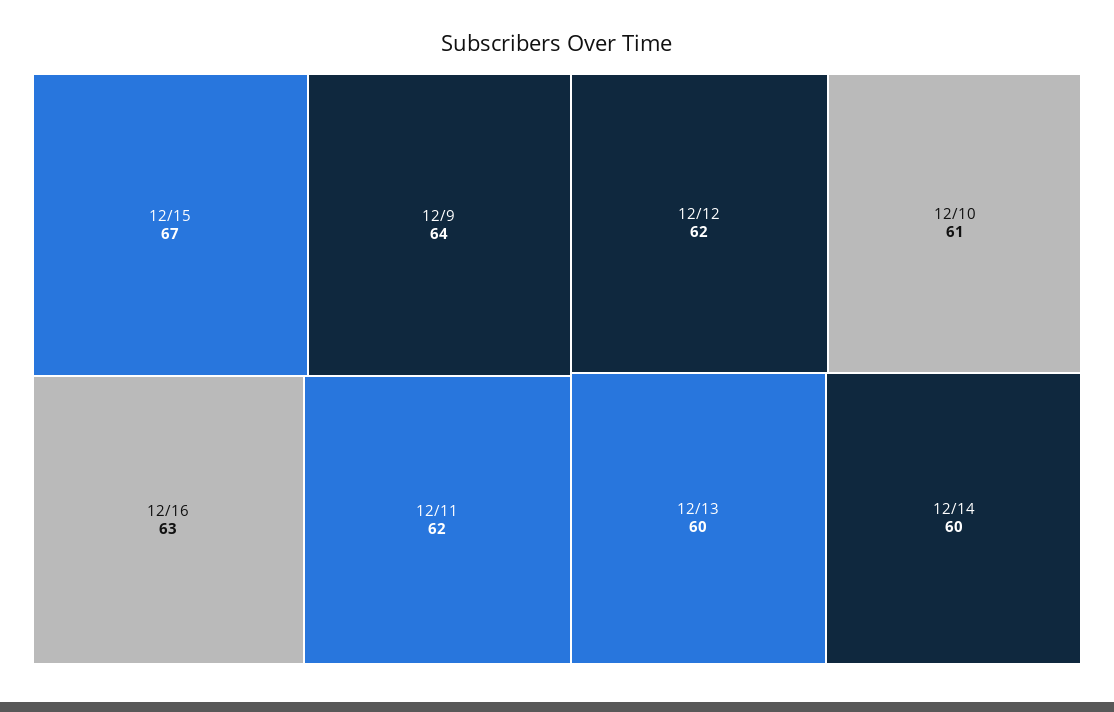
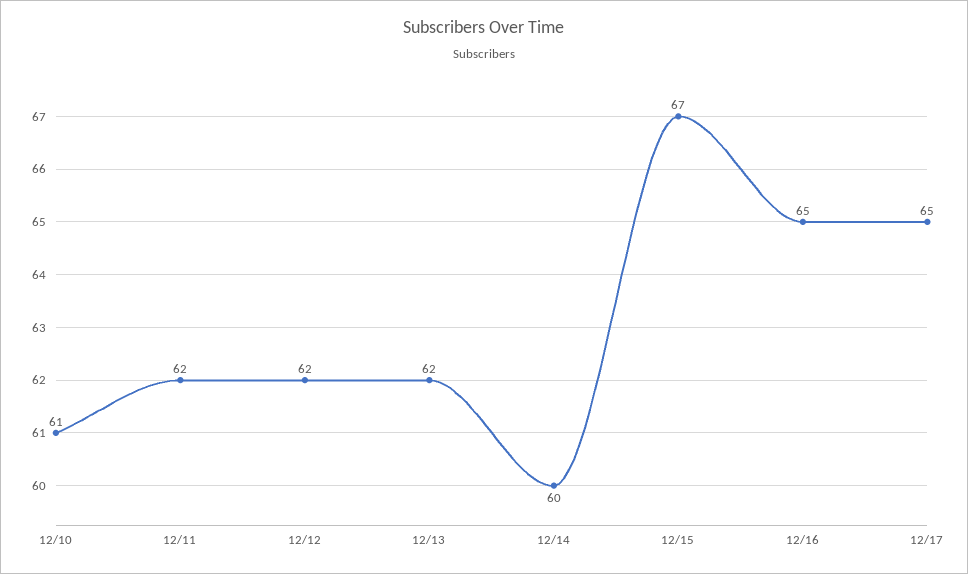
12/9: 64 -> none
12/16: 63 -> 65
12/13: 60 -> 62
12/17: none -> 65

